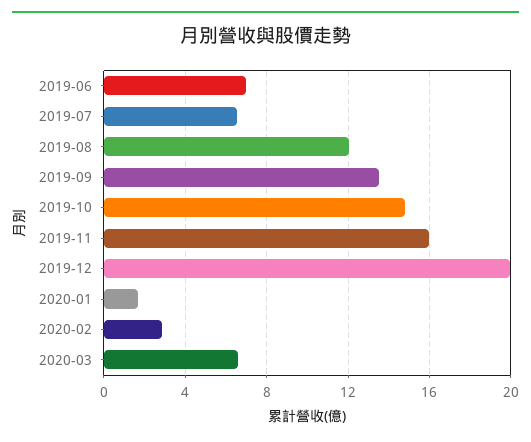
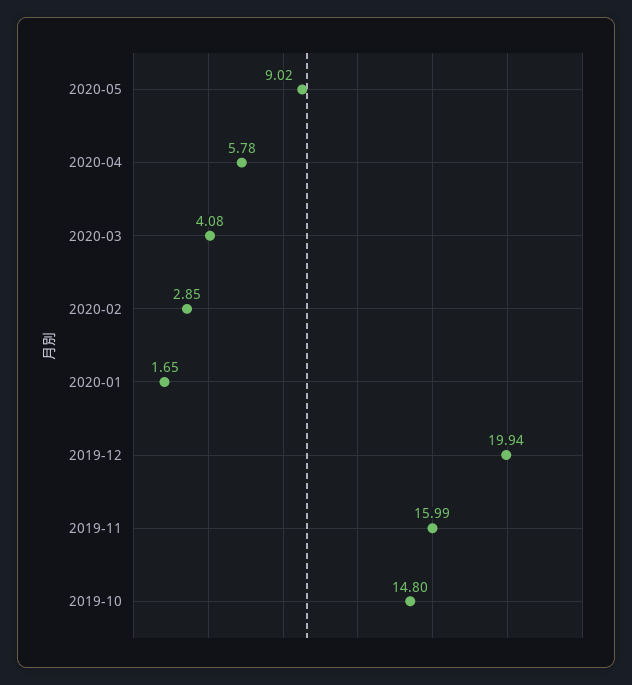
2019-06: 7 -> none
2019-07: 6.5 -> none
2019-08: 12 -> none
2019-09: 13.5 -> none
2020-03: 6.5 -> 4.08
2020-05: none -> 9.02
2020-04: none -> 5.78

